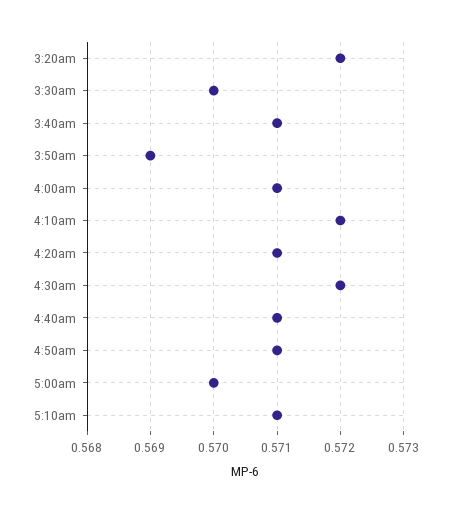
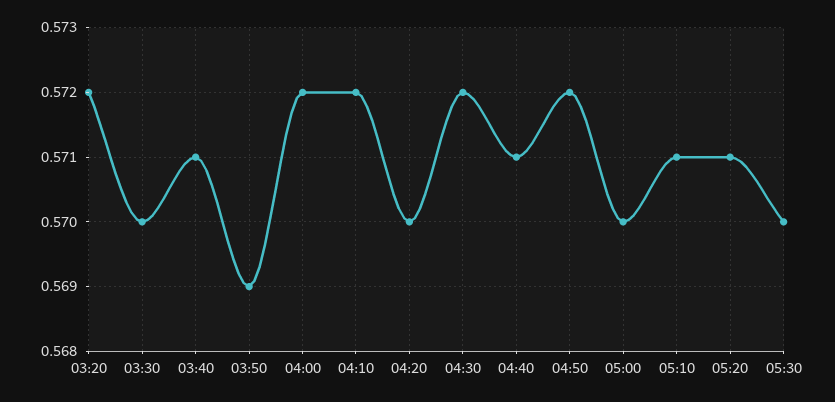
4:00am: 0.571 -> 0.572
4:20am: 0.571 -> 0.57
4:50am: 0.571 -> 0.572
05:20: none -> 0.571
05:30: none -> 0.57

